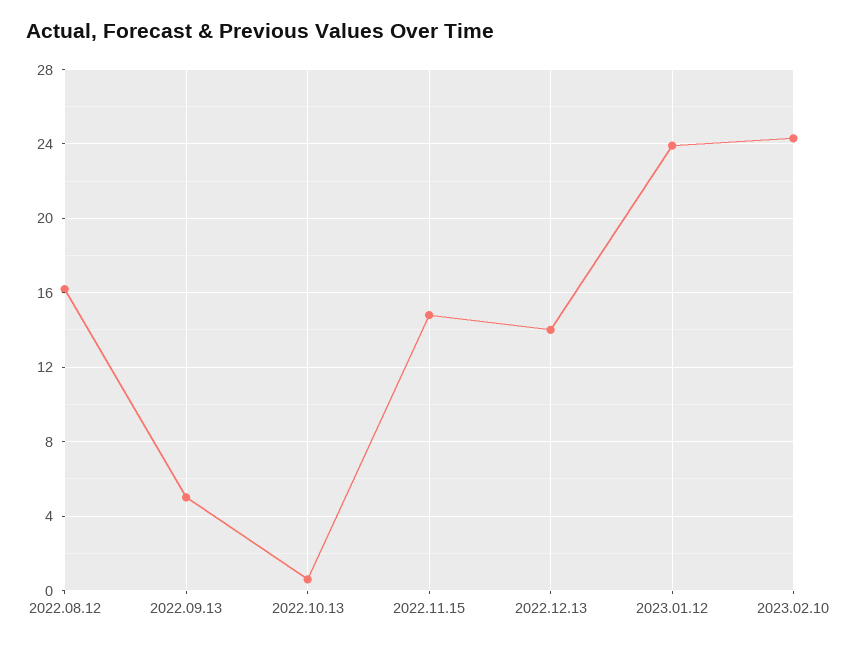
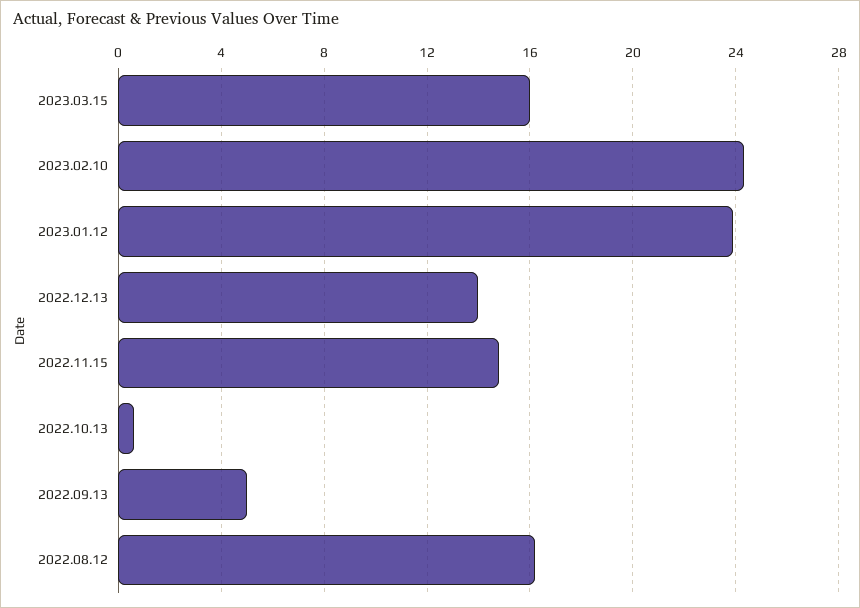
2023.03.15: none -> 16

